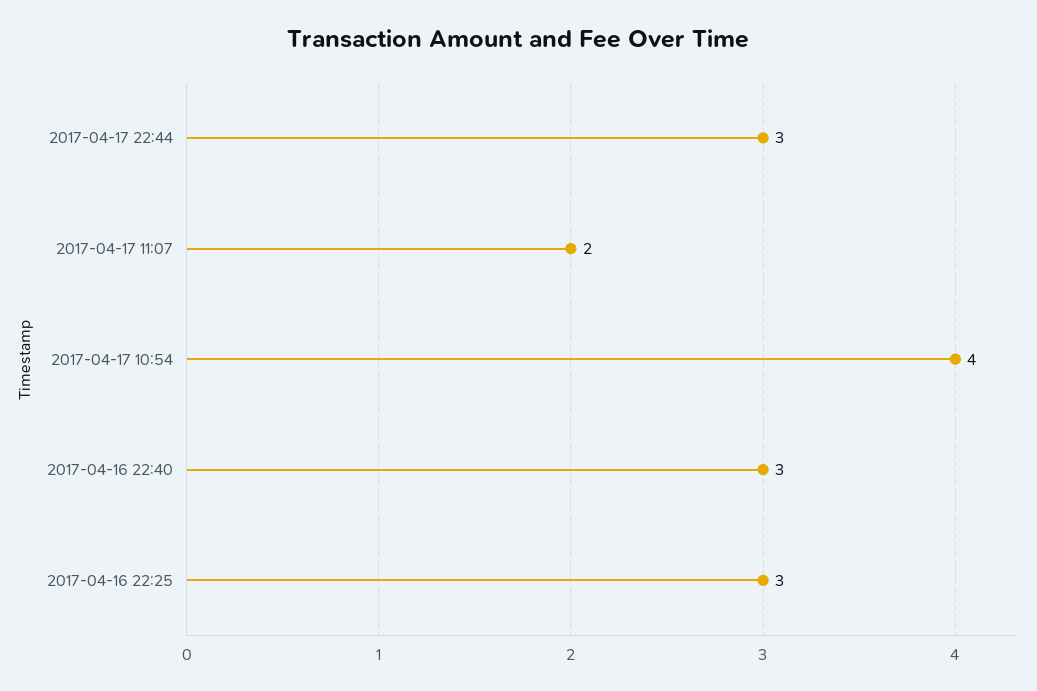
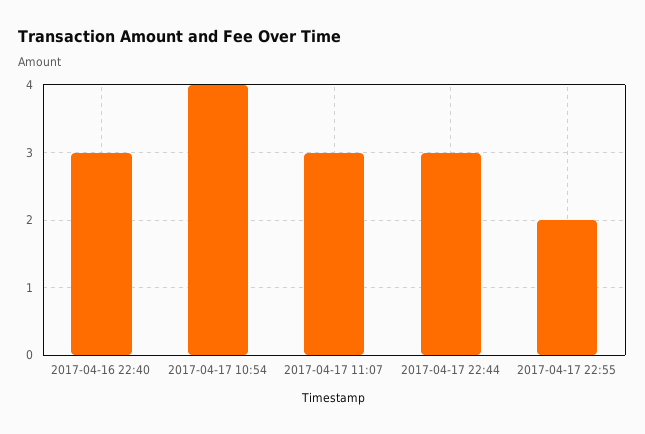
2017-04-17 11:07: 2 -> 3
2017-04-16 22:25: 3 -> none
2017-04-17 22:55: none -> 2

